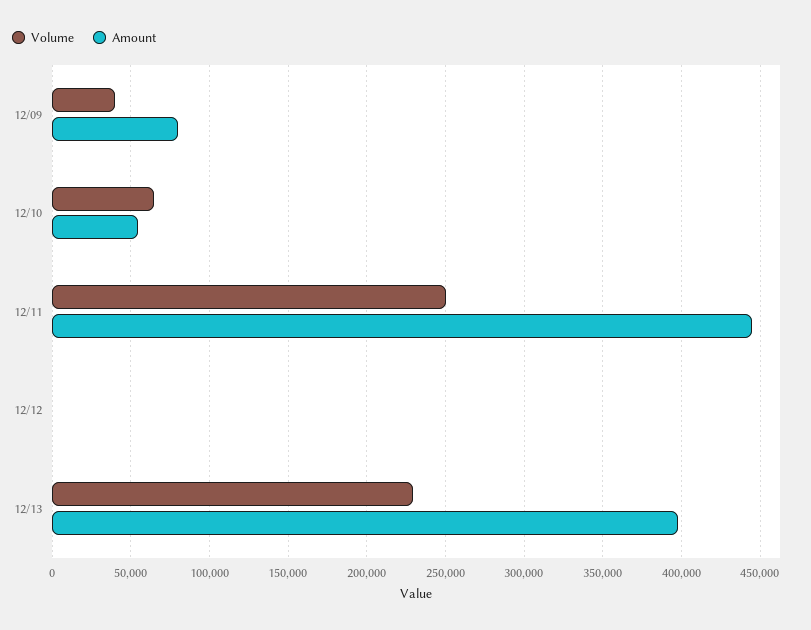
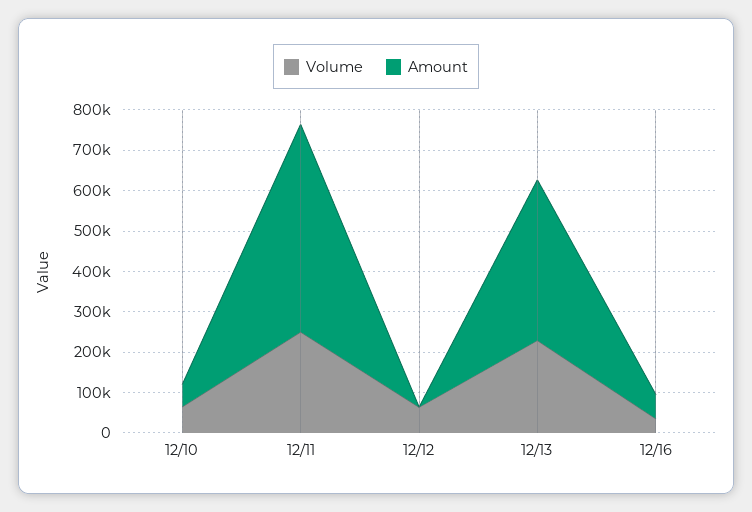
Volume, 12/09: 40000 -> none
Amount, 12/09: 80000 -> none
Amount, 12/11: 445000 -> 520000
Volume, 12/12: 0 -> 60000
Volume, 12/16: none -> 40000
Amount, 12/16: none -> 60000

